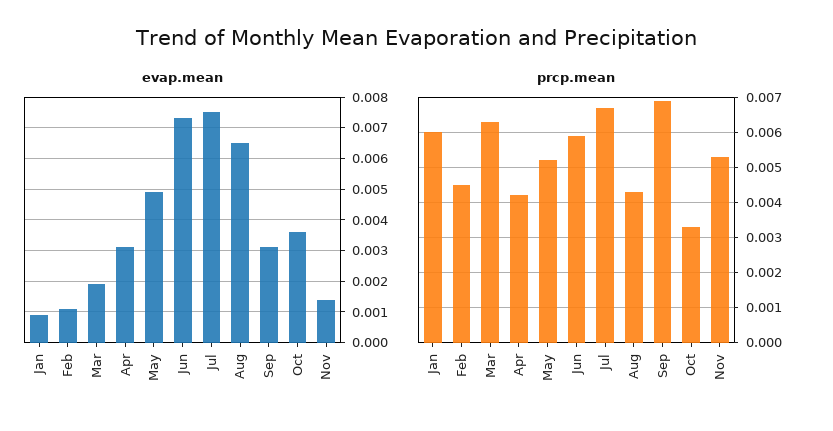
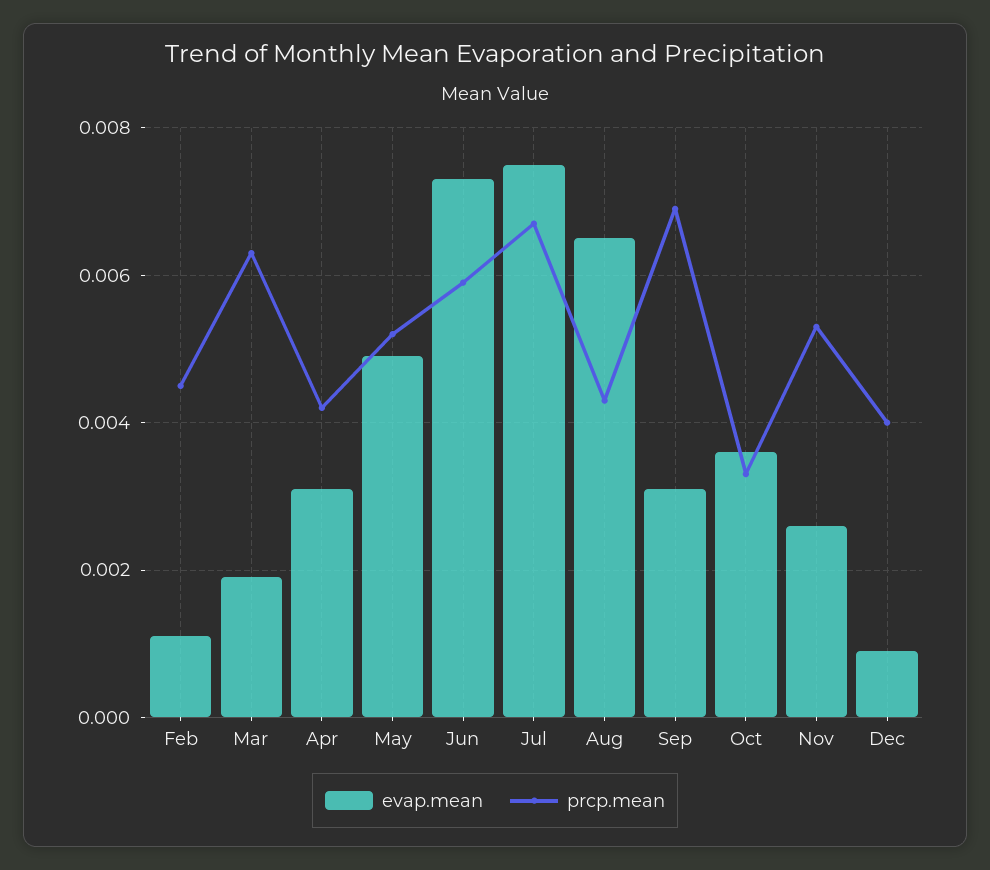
evap.mean, Jan: 0.001 -> none
evap.mean, Nov: 0.0015 -> 0.0025
prcp.mean, Jan: 0.006 -> none
evap.mean, Dec: none -> 0.001
prcp.mean, Dec: none -> 0.004

